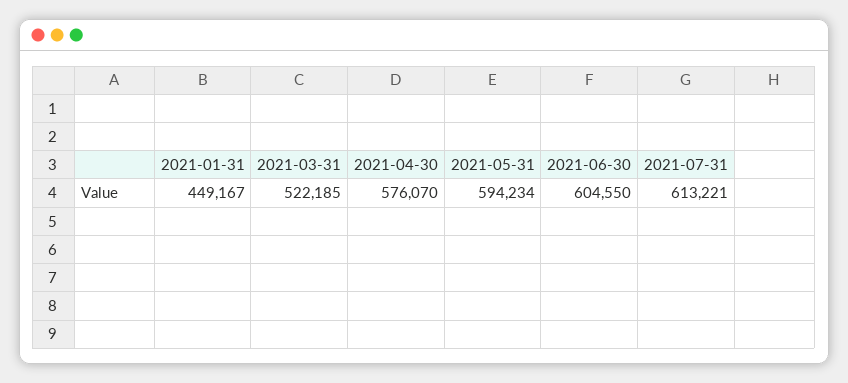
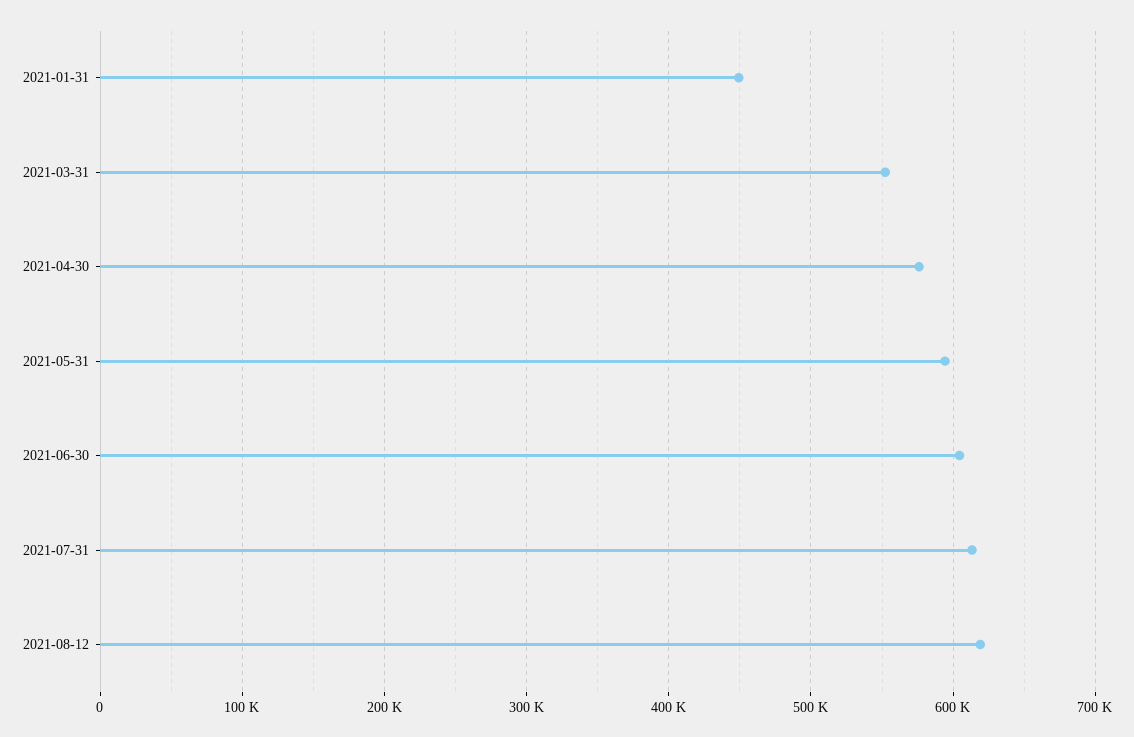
2021-03-31: 522185 -> 550000
2021-08-12: none -> 620000

